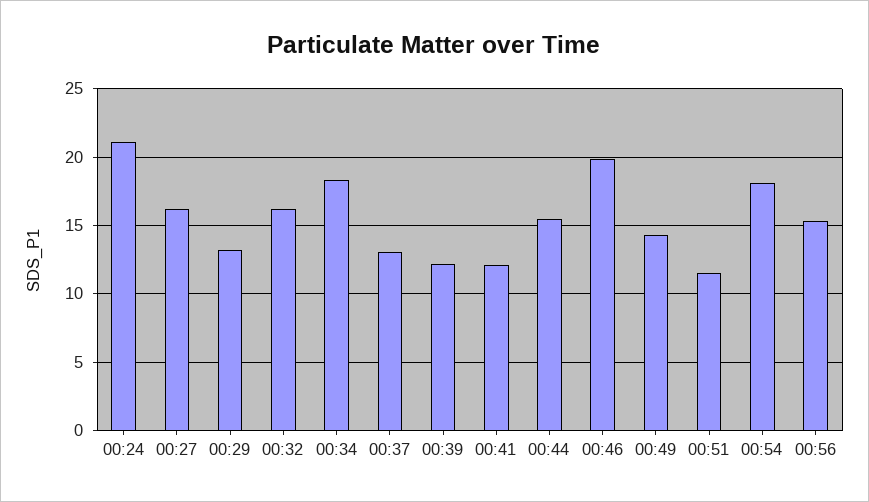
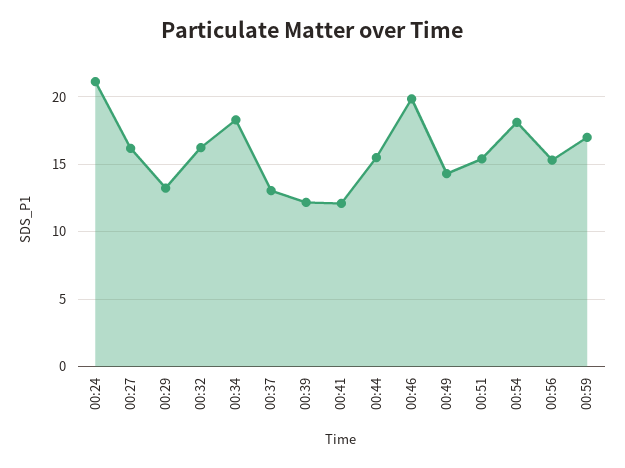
00:51: 11.5 -> 15.5
00:59: none -> 17

